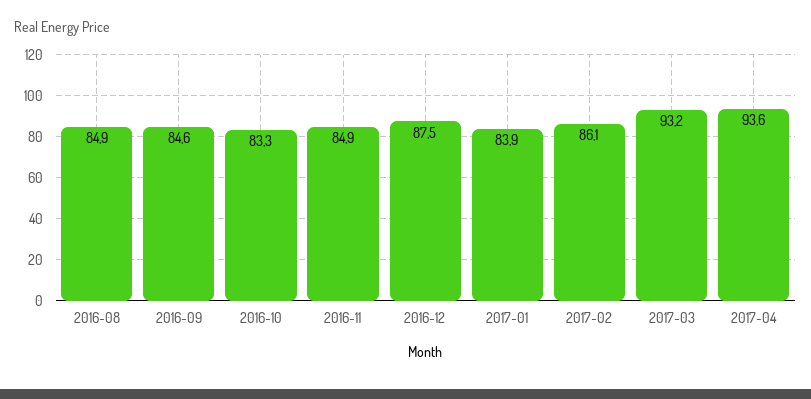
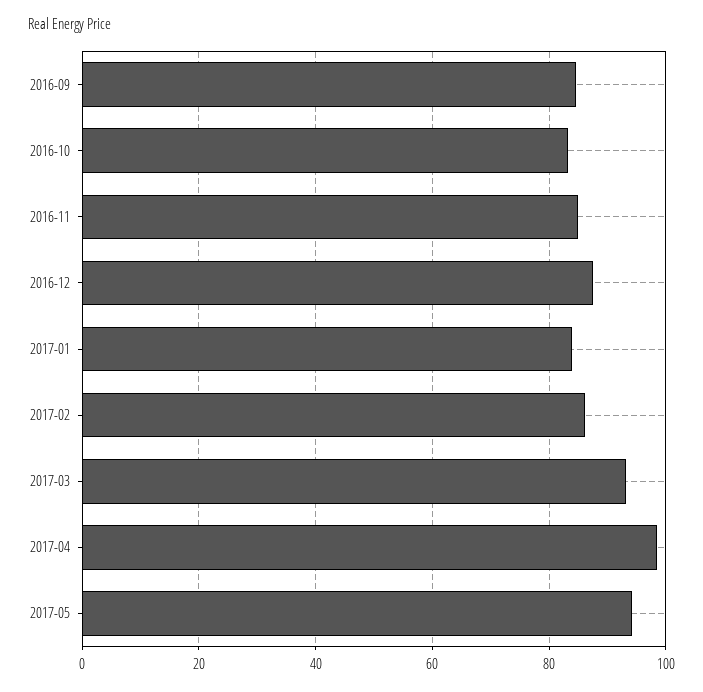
2016-08: 84.9 -> none
2017-04: 93.6 -> 98
2017-05: none -> 94

